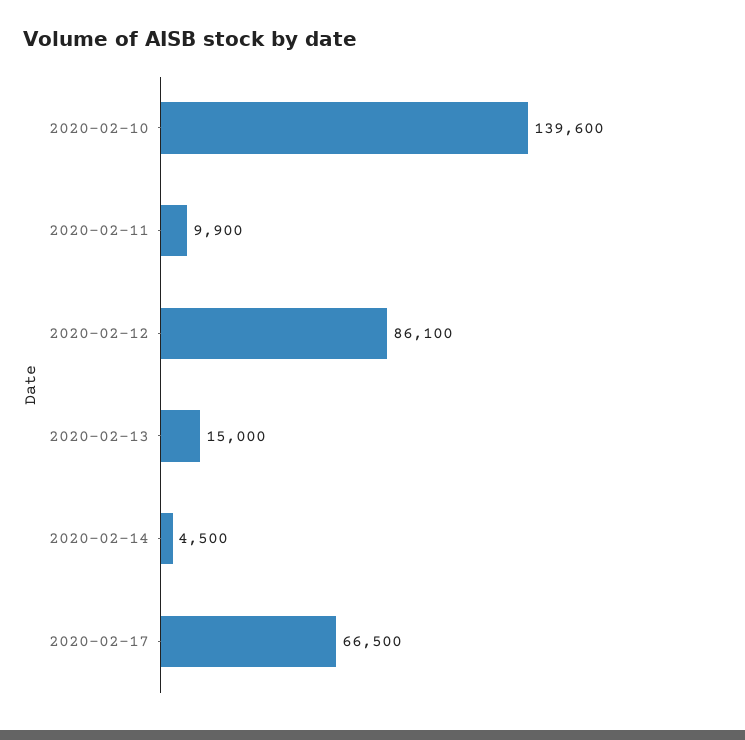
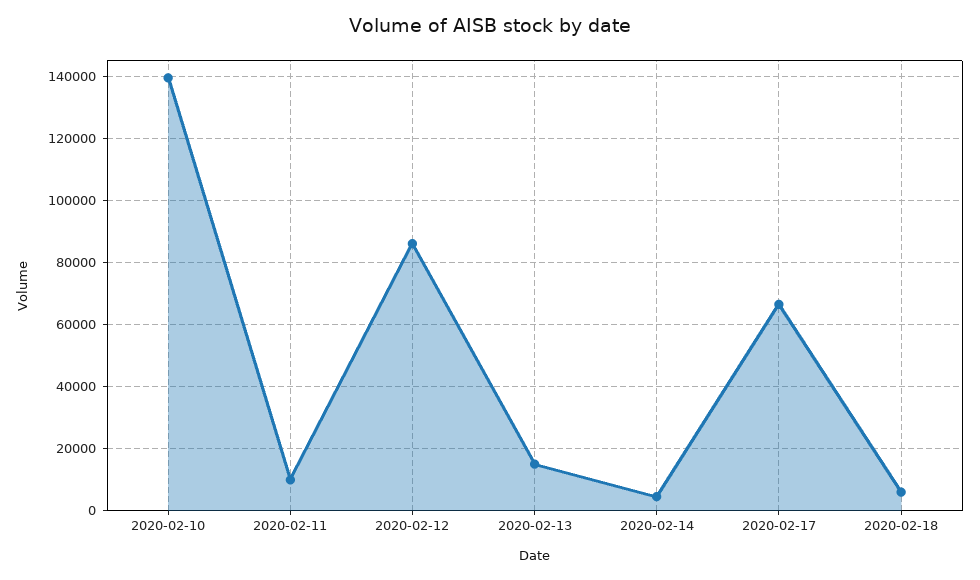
2020-02-18: none -> 6000

